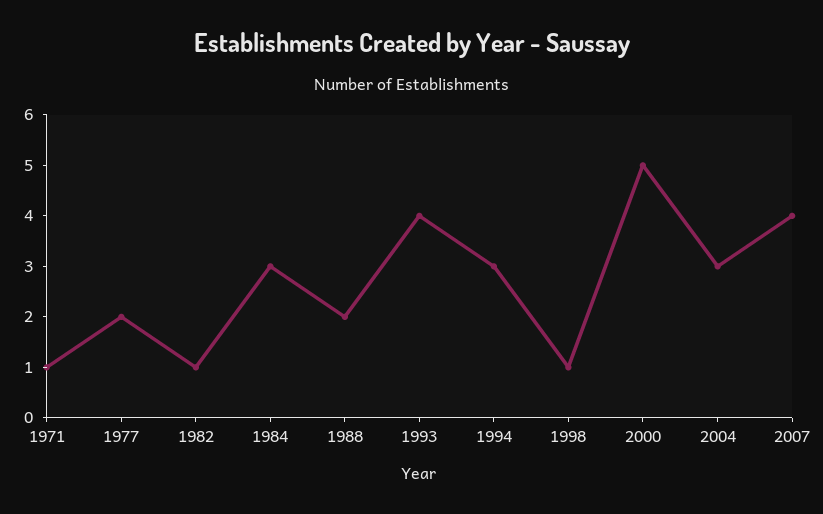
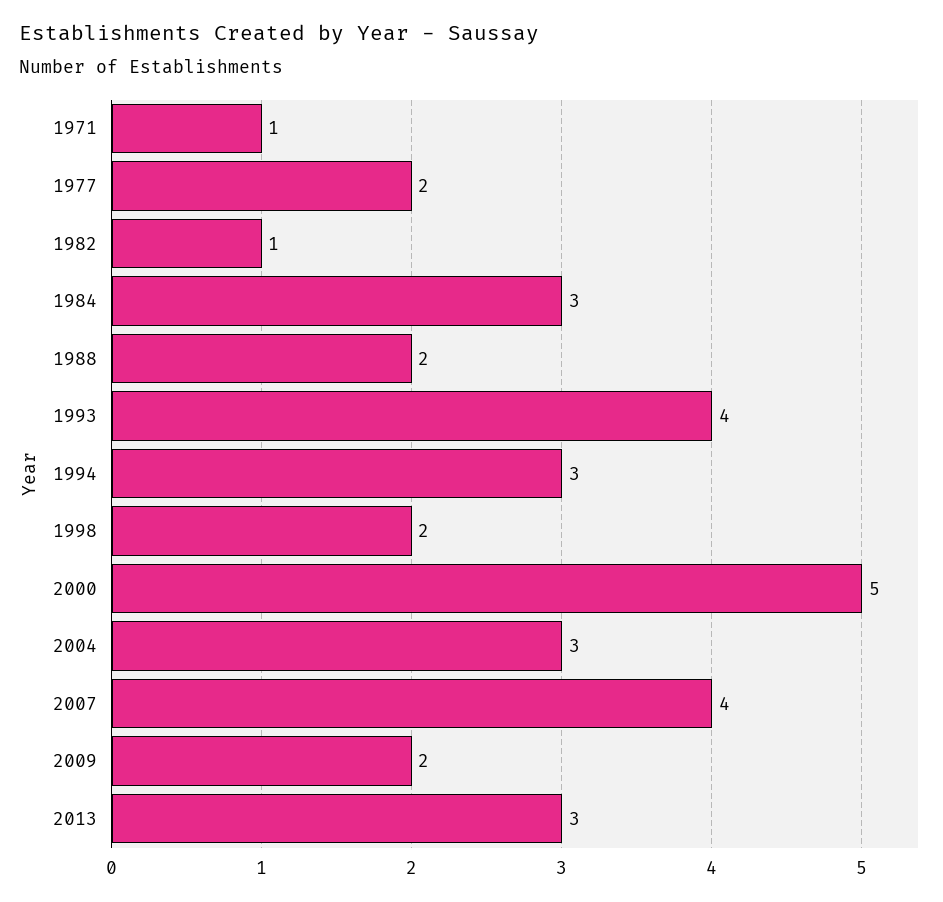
1998: 1 -> 2
2009: none -> 2
2013: none -> 3

